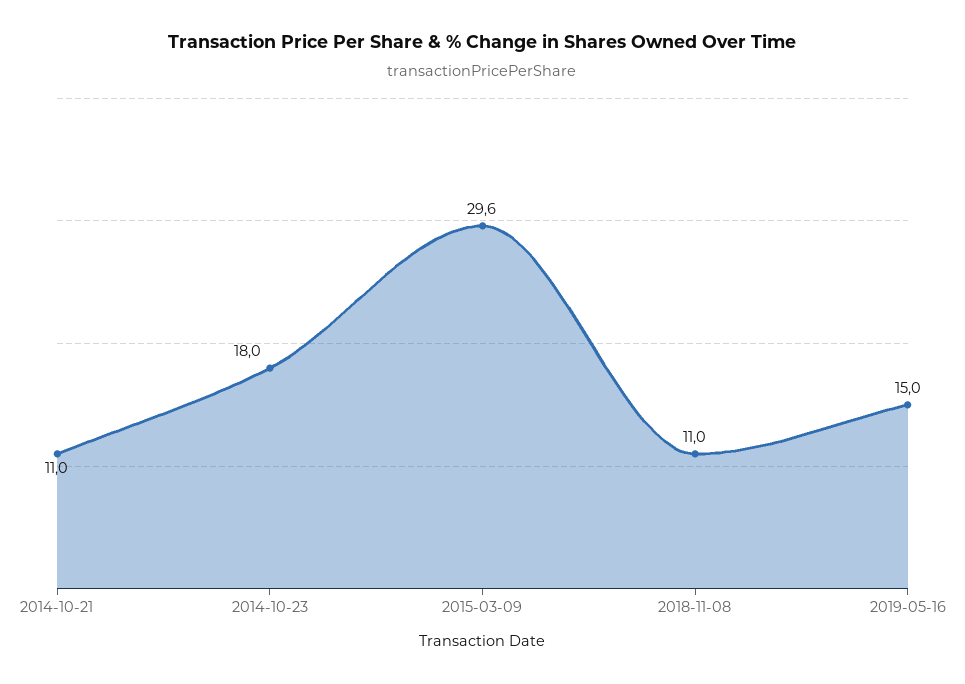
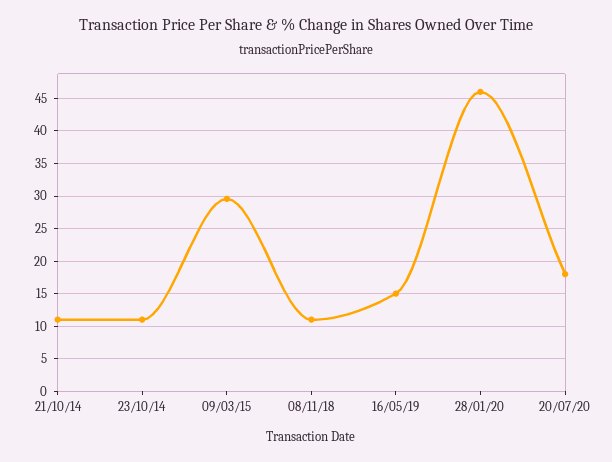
2014-10-23: 18 -> 11
28/01/20: none -> 46
20/07/20: none -> 18

